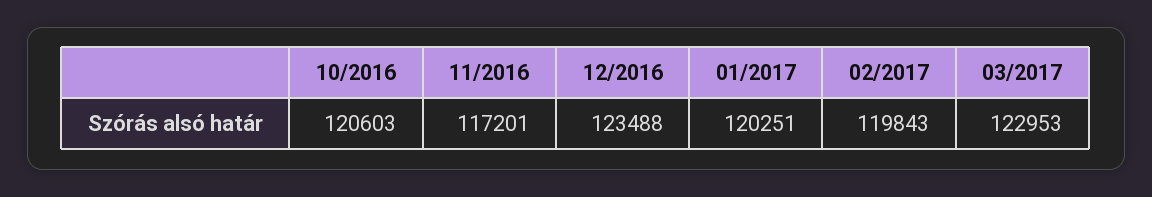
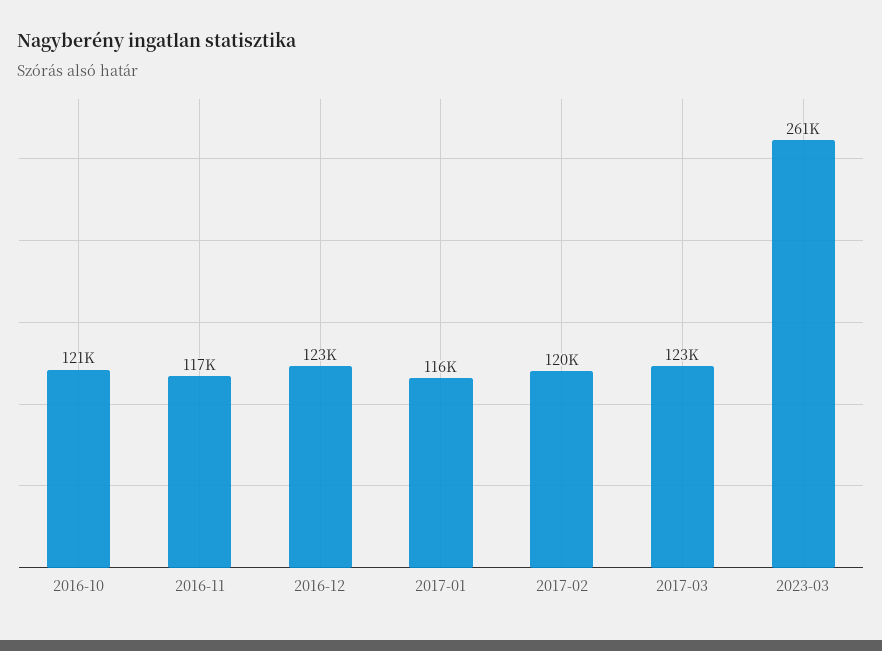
01/2017: 120251 -> 116000
2023-03: none -> 261000

